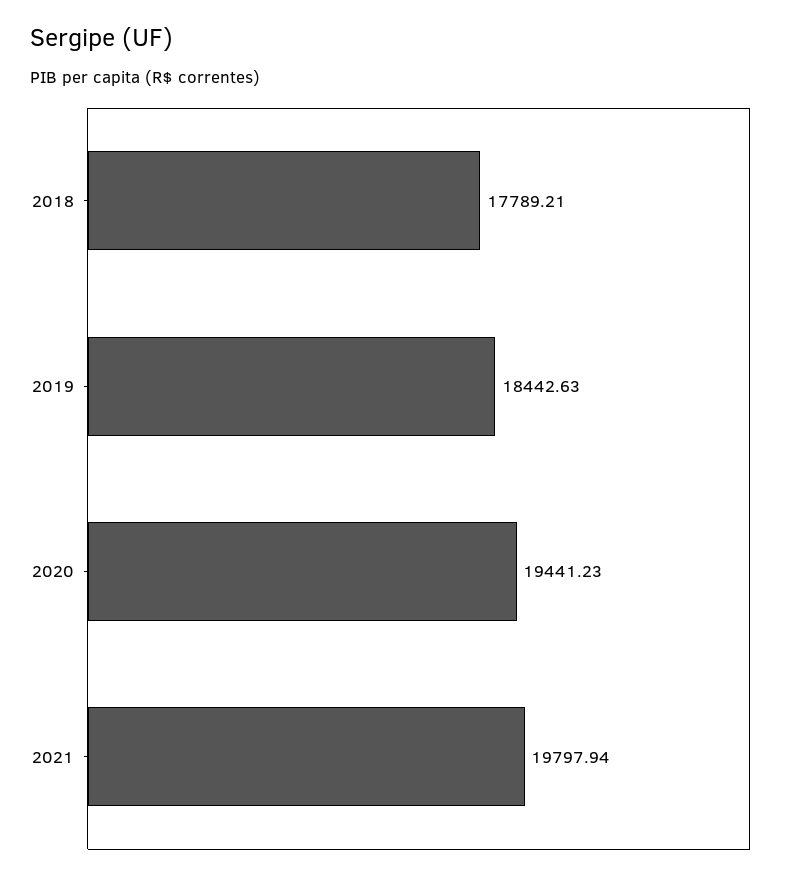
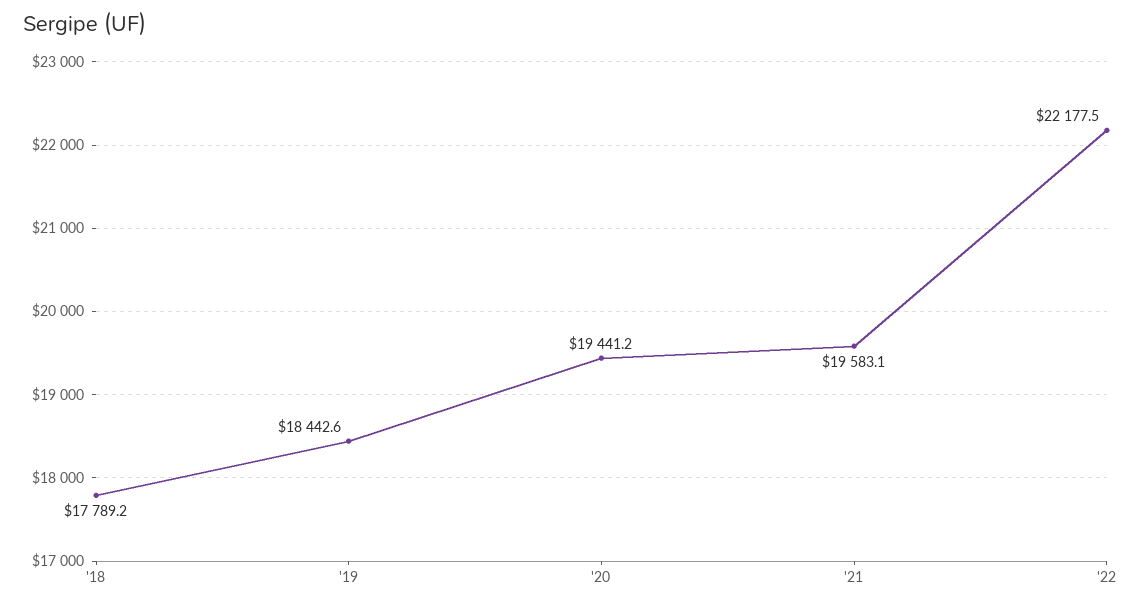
2021: 19797.94 -> 19583.1
'22: none -> 22177.5

